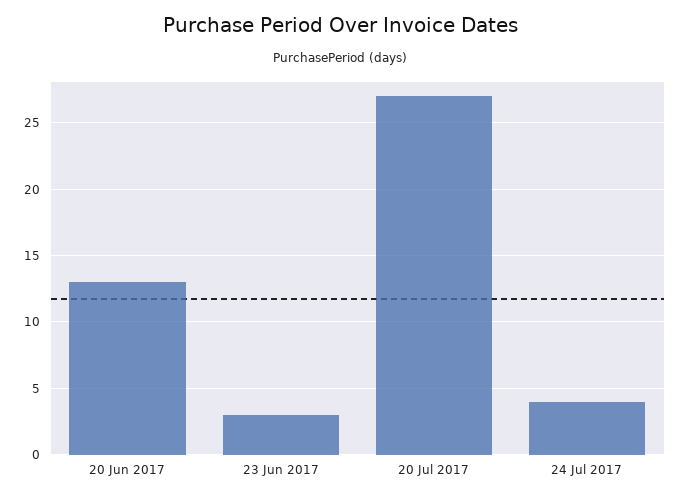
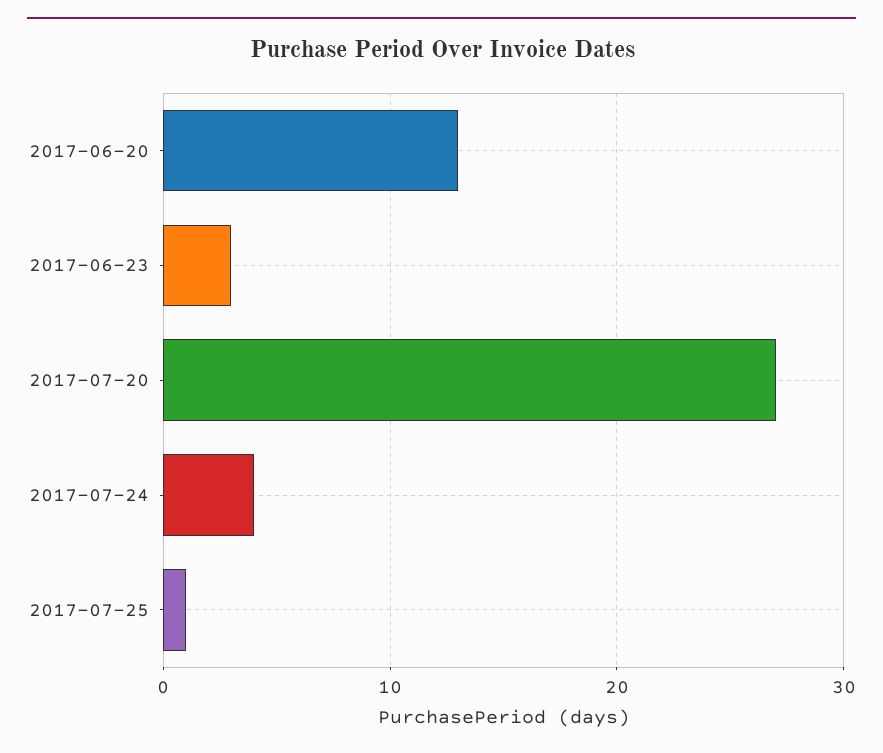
2017-07-25: none -> 1

